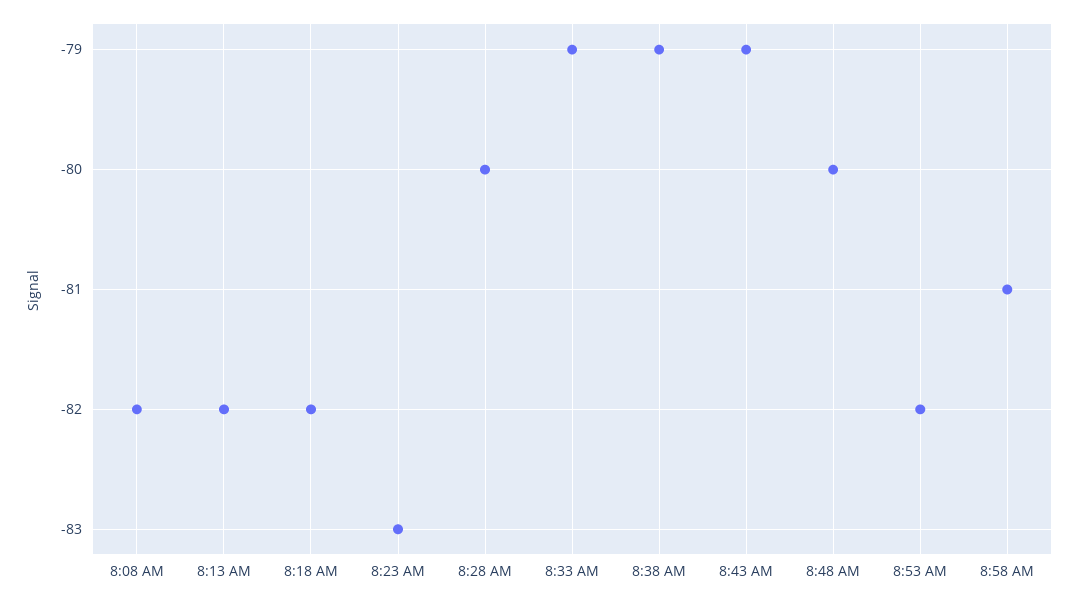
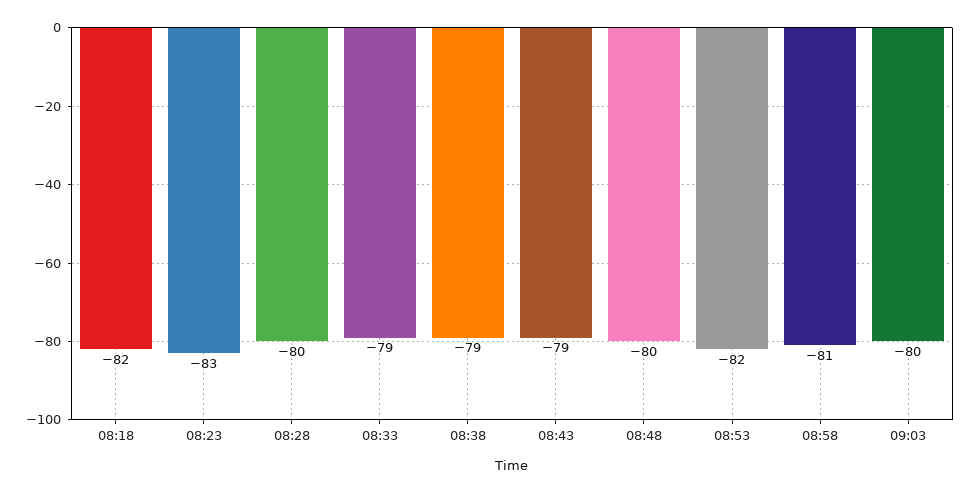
8:08 AM: -82 -> none
8:13 AM: -82 -> none
09:03: none -> -80

